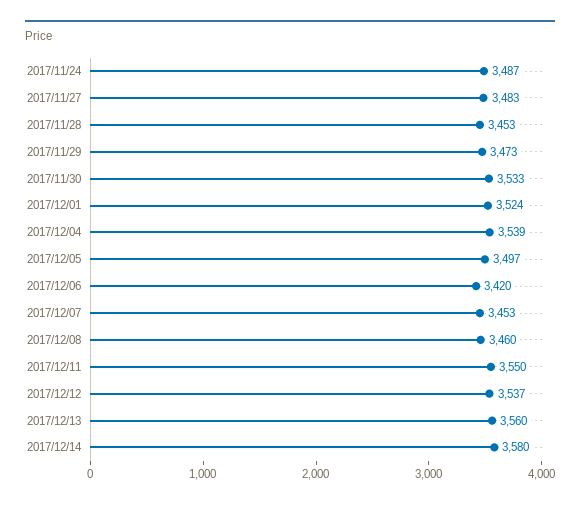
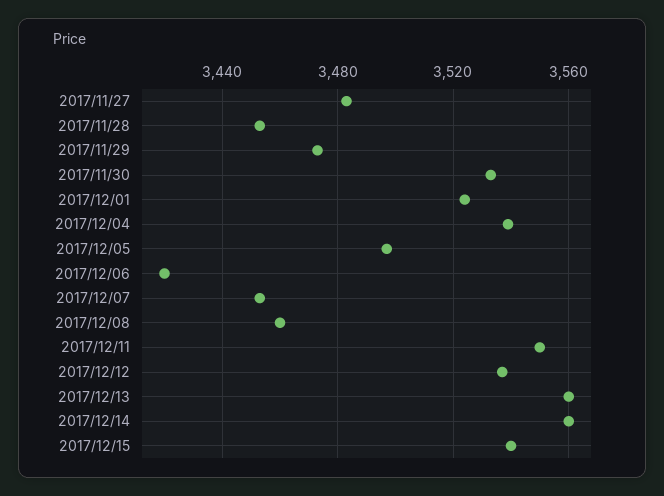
2017/11/24: 3487 -> none
2017/12/14: 3580 -> 3560
2017/12/15: none -> 3540

